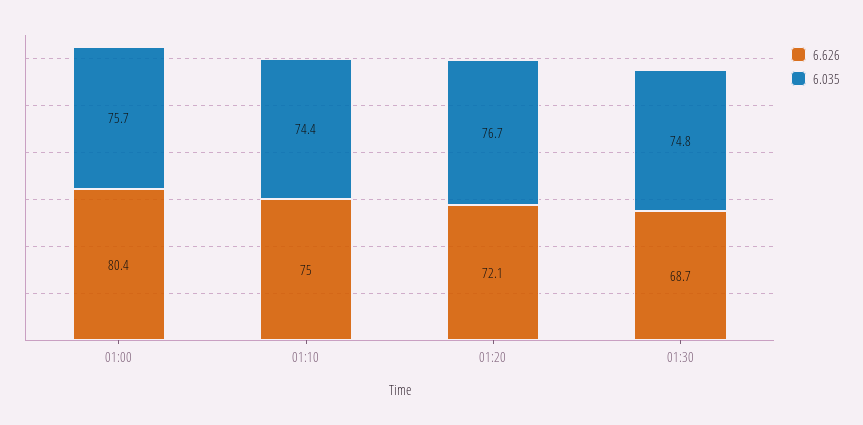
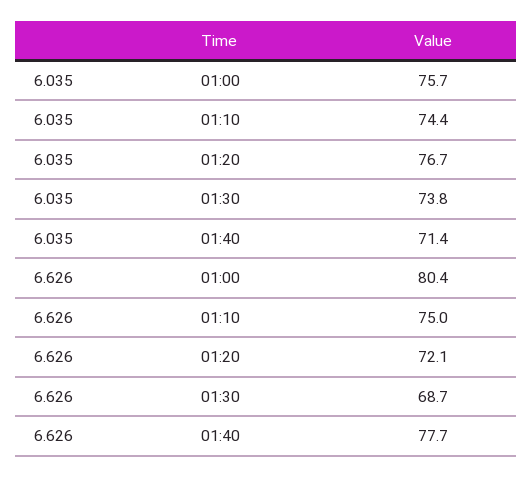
6.035, 01:30: 74.8 -> 73.8
6.035, 01:40: none -> 71.4
6.626, 01:40: none -> 77.7

